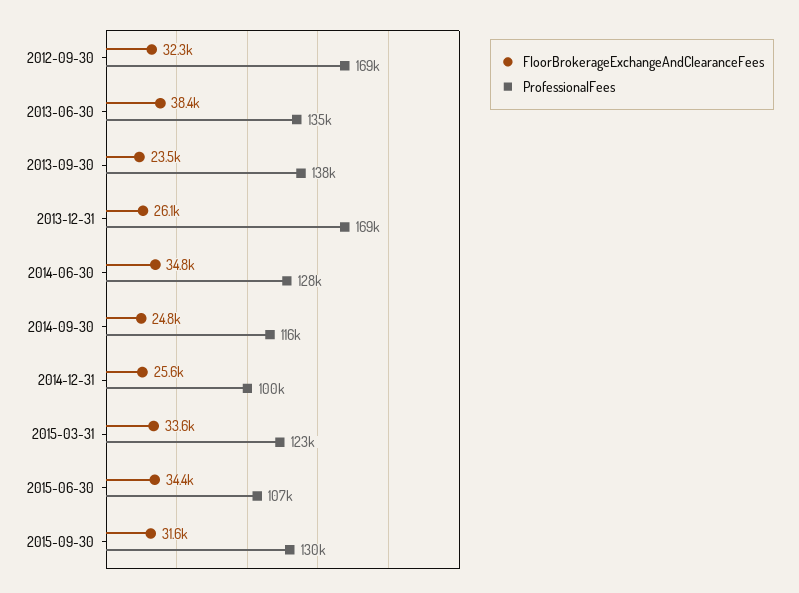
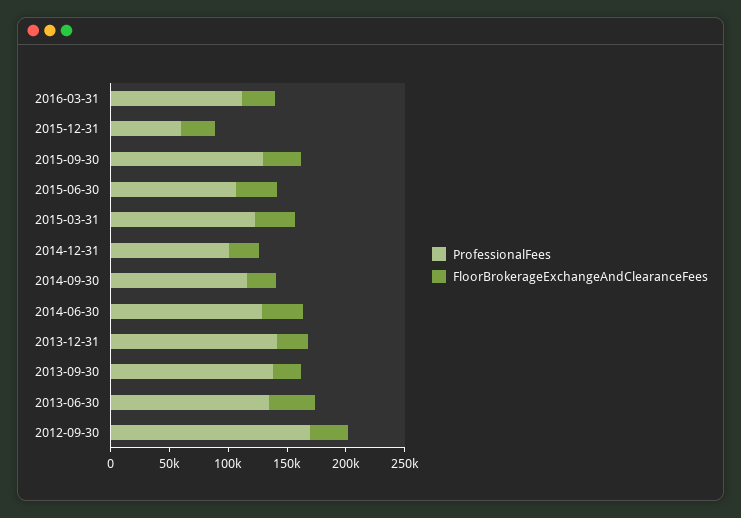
ProfessionalFees, 2013-12-31: 169000 -> 140000
ProfessionalFees, 2016-03-31: none -> 110000
FloorBrokerageExchangeAndClearanceFees, 2016-03-31: none -> 30000
ProfessionalFees, 2015-12-31: none -> 60000
FloorBrokerageExchangeAndClearanceFees, 2015-12-31: none -> 30000

